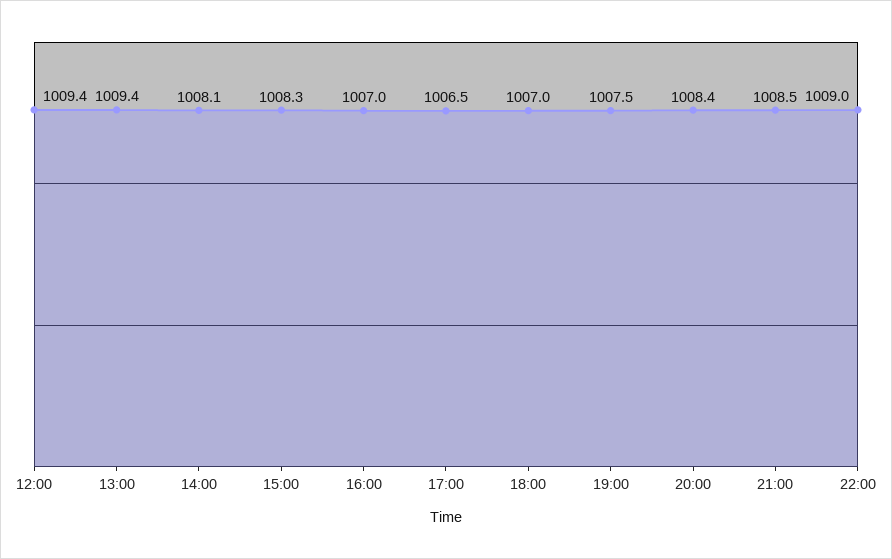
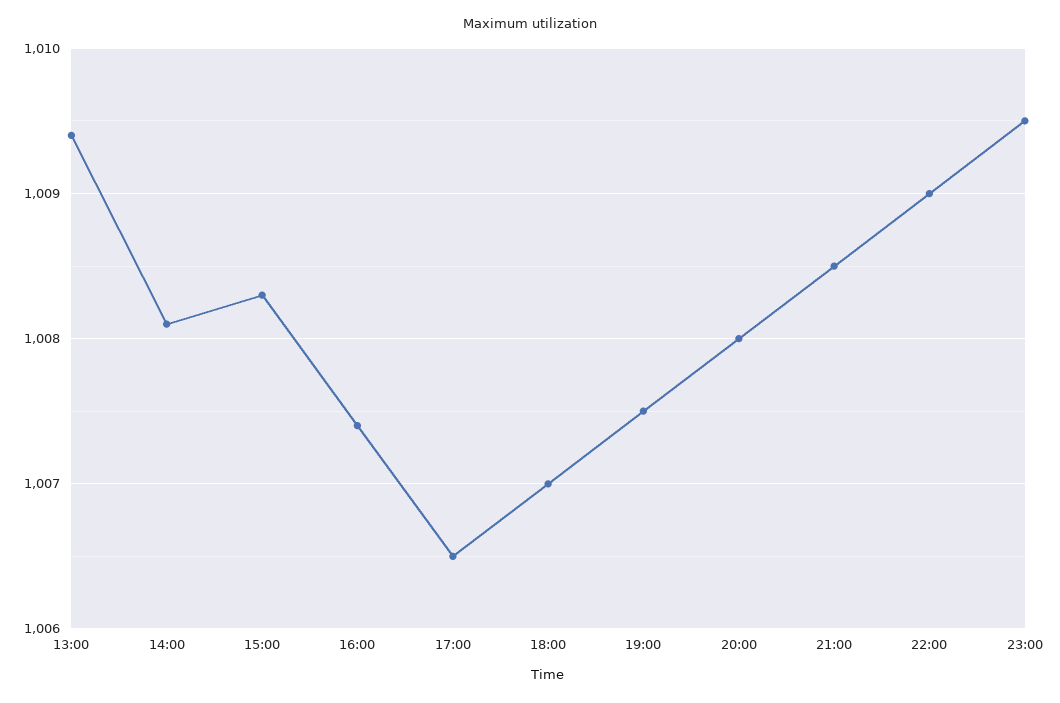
12:00: 1009.4 -> none
16:00: 1007 -> 1007.4
20:00: 1008.4 -> 1008
23:00: none -> 1009.5

